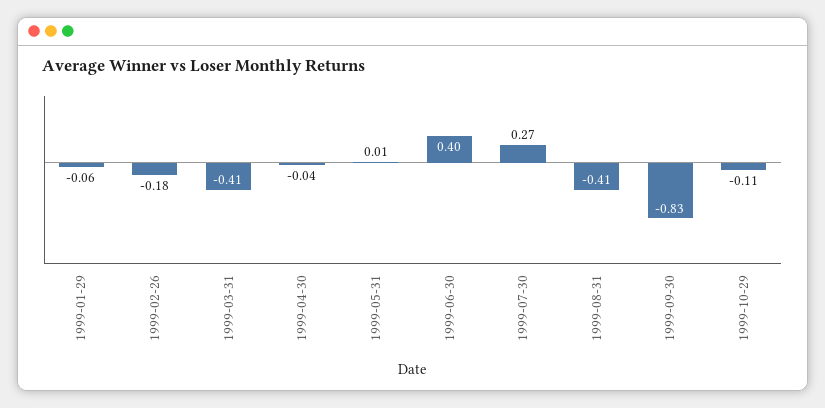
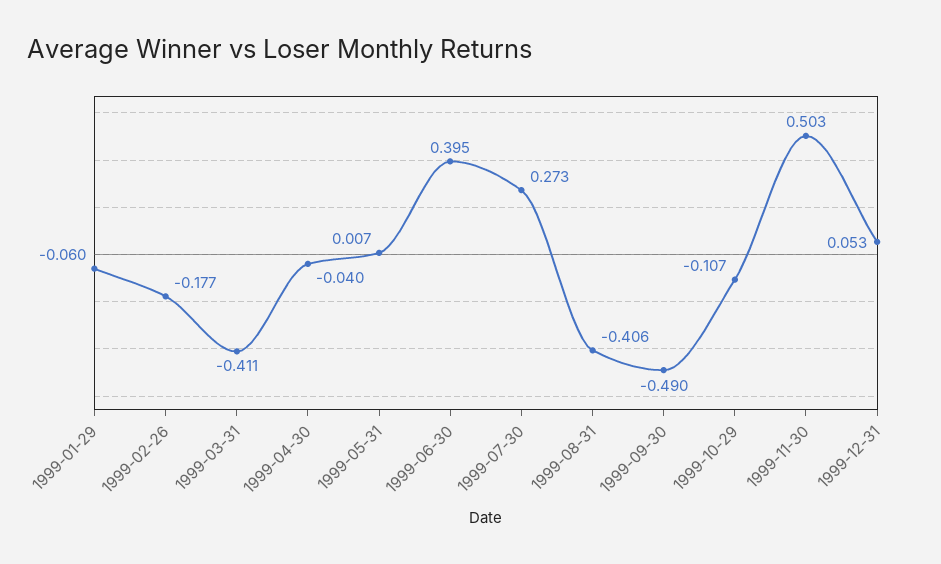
1999-09-30: -0.83 -> -0.49
1999-11-30: none -> 0.503
1999-12-31: none -> 0.053

